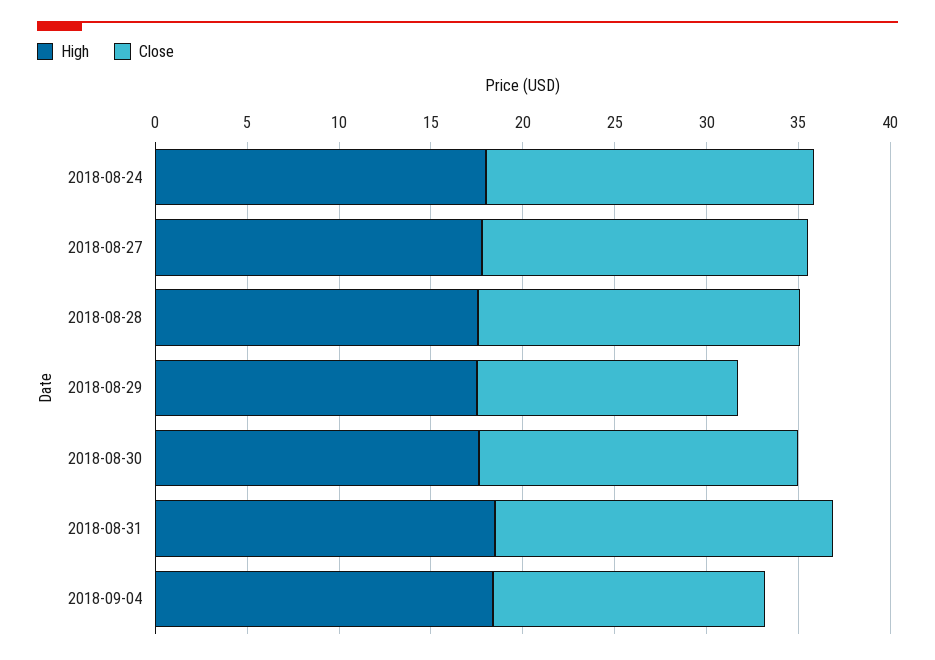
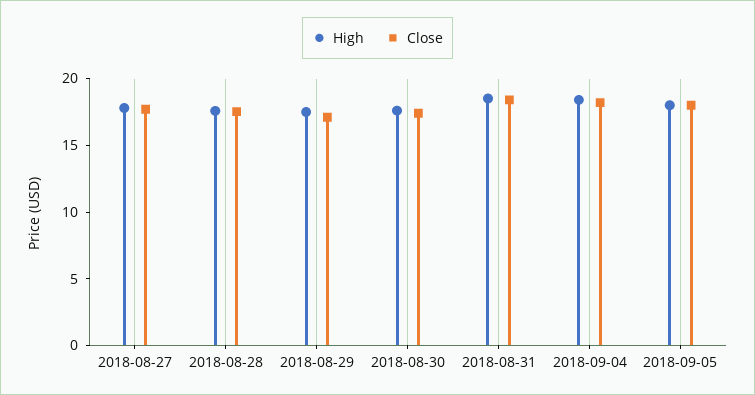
High, 2018-08-24: 18 -> none
Close, 2018-08-24: 18 -> none
Close, 2018-08-29: 14 -> 17
Close, 2018-09-04: 15 -> 18
High, 2018-09-05: none -> 18
Close, 2018-09-05: none -> 18

